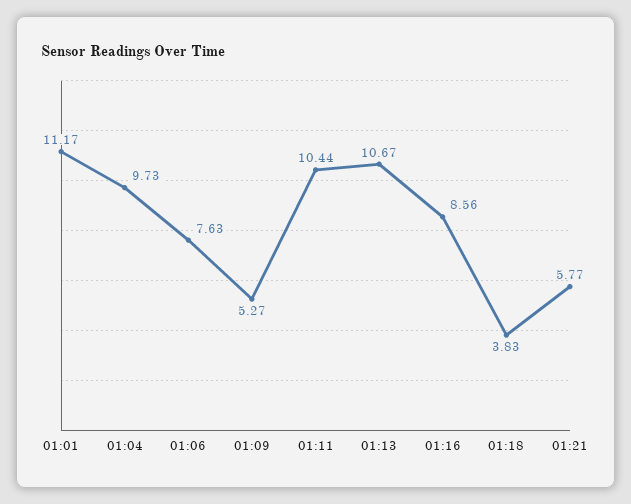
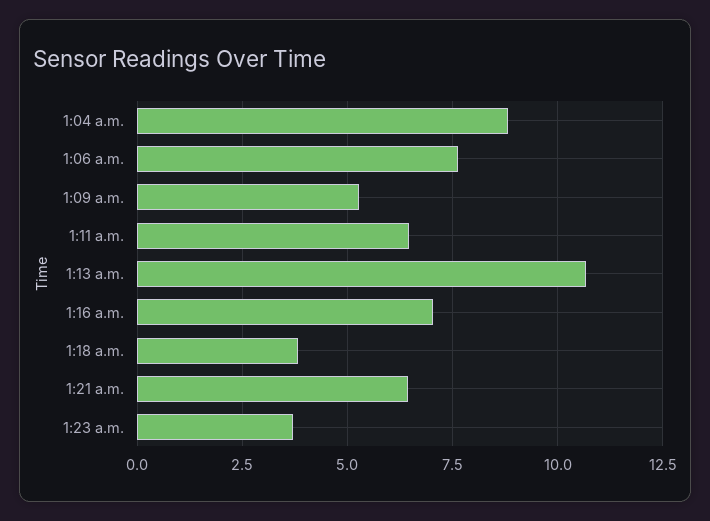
01:01: 11.17 -> none
01:04: 9.73 -> 8.75
01:11: 10.44 -> 6.5
01:16: 8.56 -> 7
01:21: 5.77 -> 6.5
1:23 a.m.: none -> 3.75

